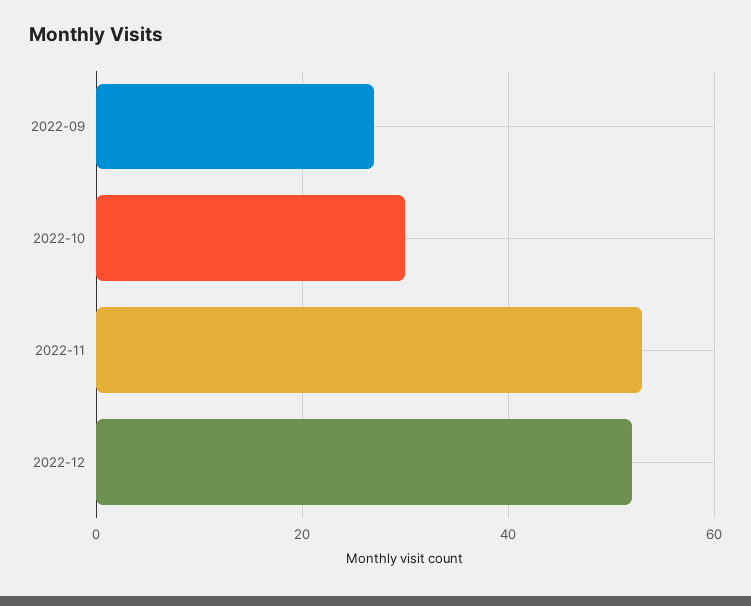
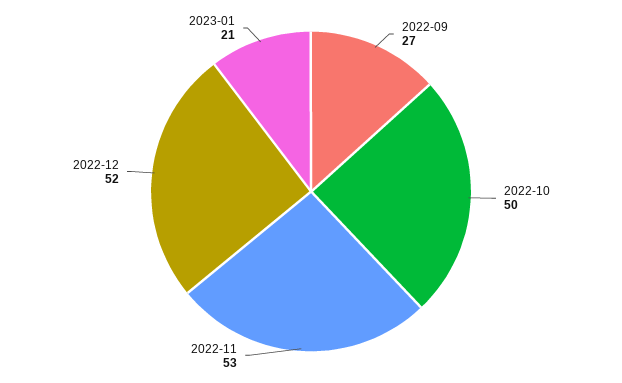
2022-10: 30 -> 50
2023-01: none -> 21

